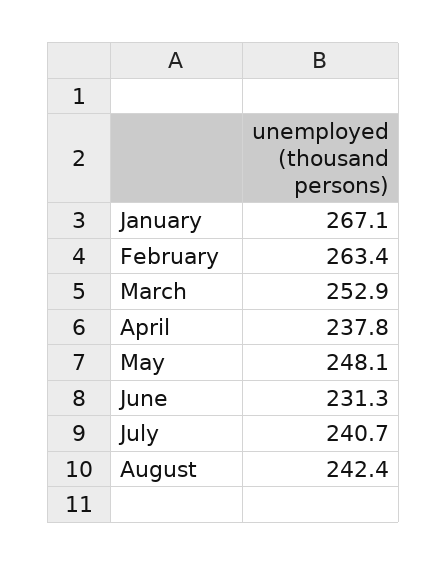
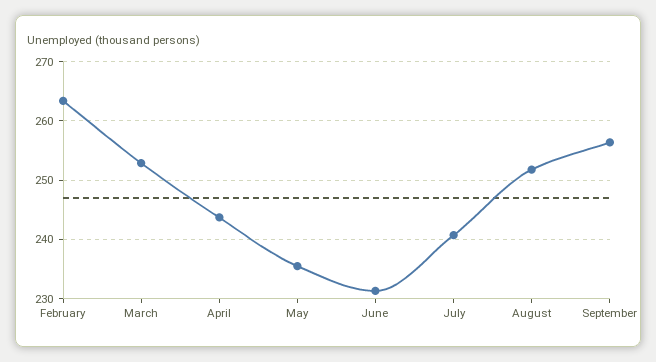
January: 267.1 -> none
April: 237.8 -> 244
May: 248.1 -> 236
August: 242.4 -> 252
September: none -> 256

